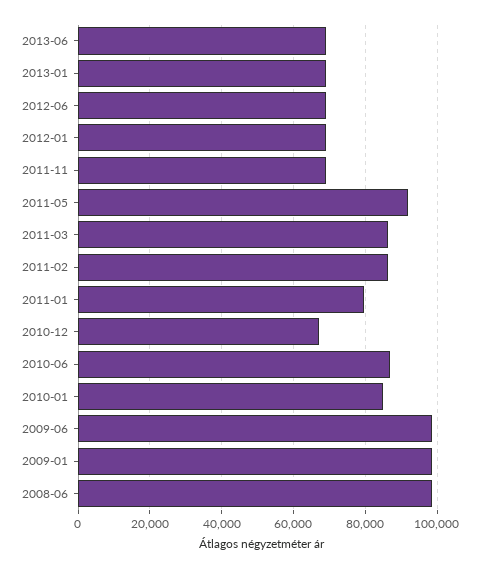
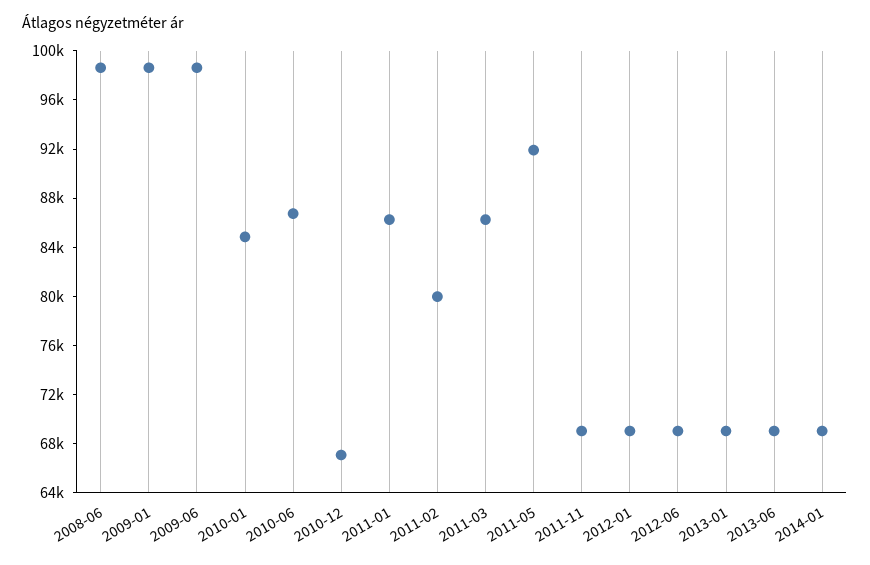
2011-02: 86000 -> 80000
2011-01: 80000 -> 86000
2014-01: none -> 69000

